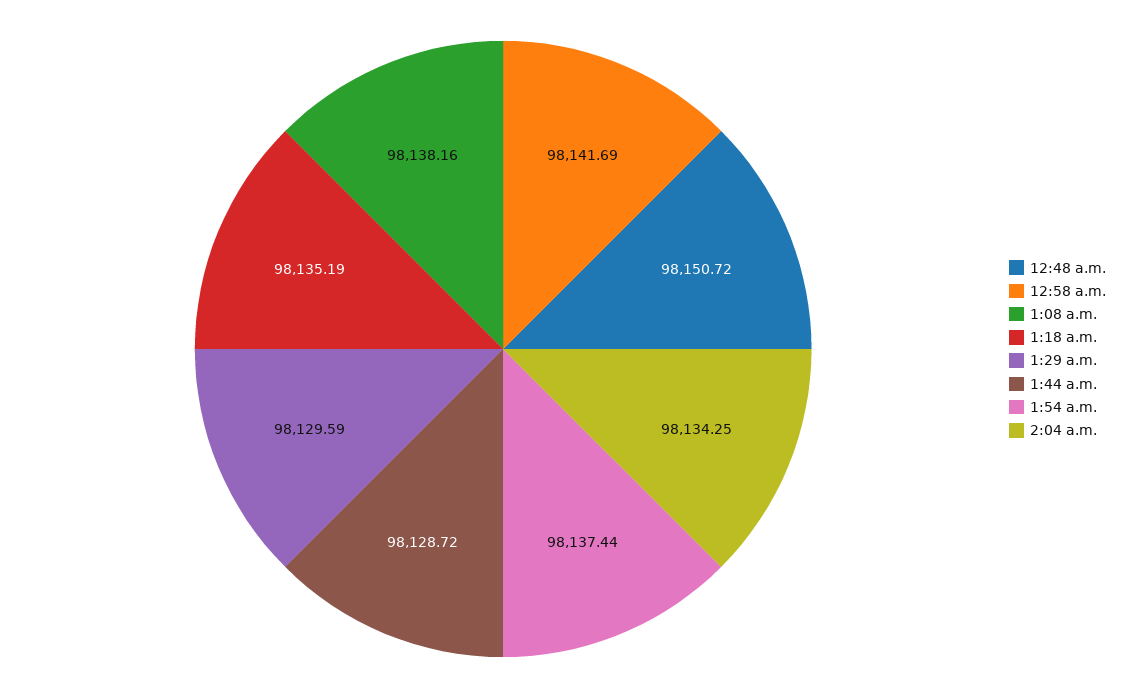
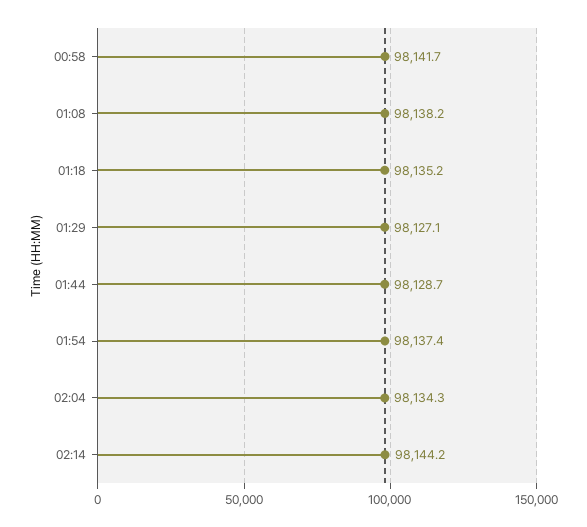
12:48 a.m.: 98150.72 -> none
1:29 a.m.: 98129.59 -> 98127.1
02:14: none -> 98144.2

